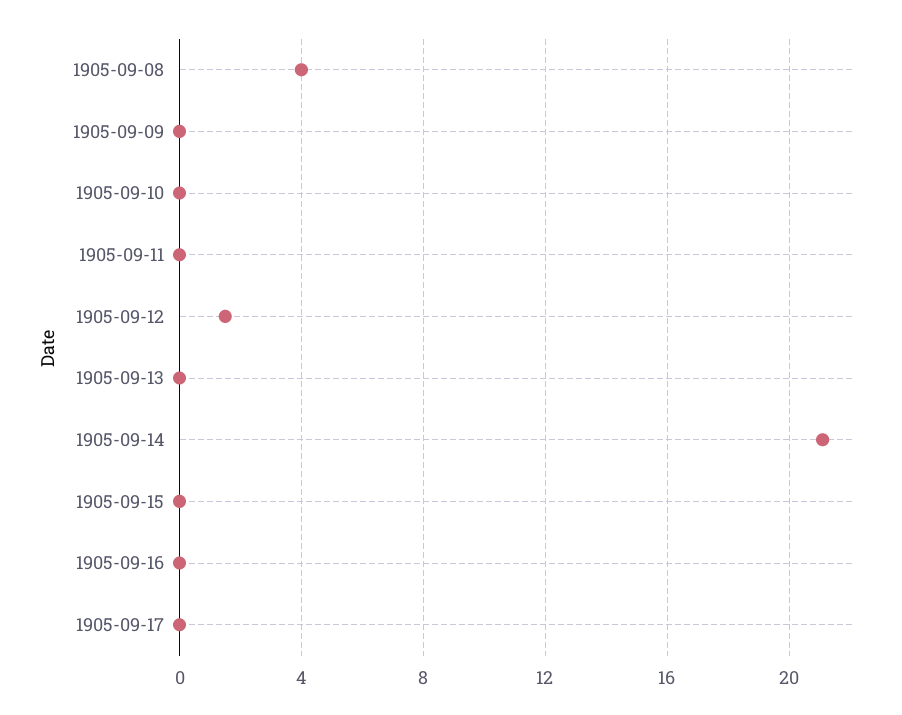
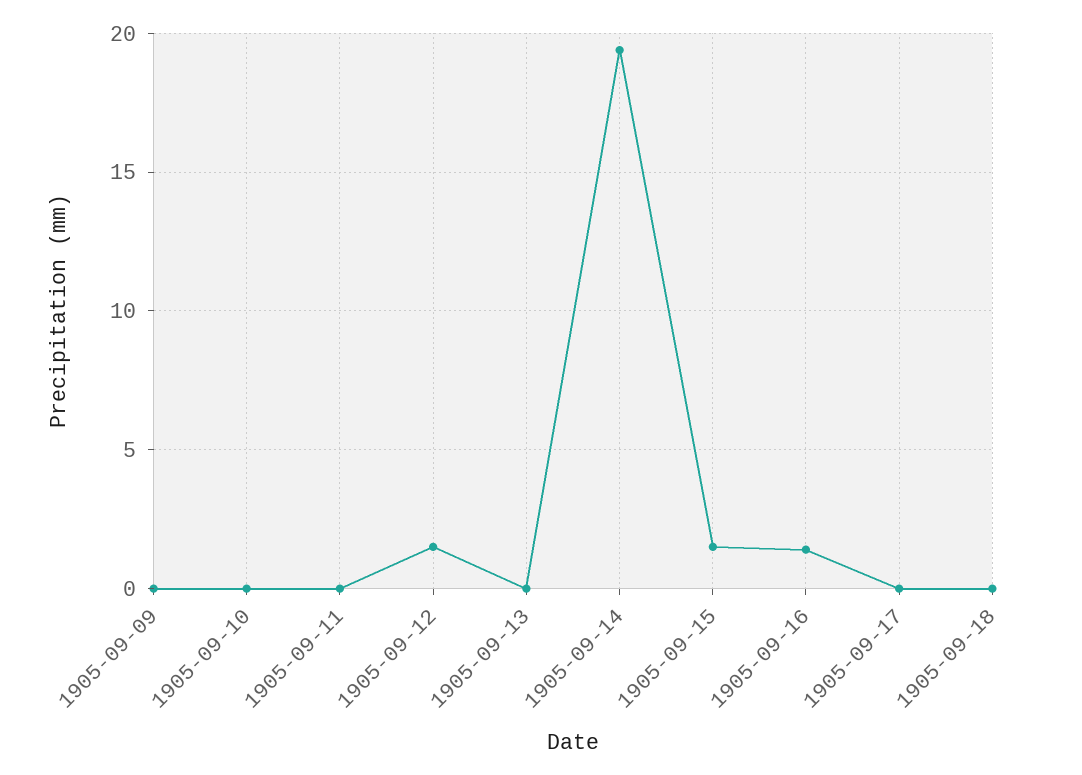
1905-09-08: 4 -> none
1905-09-14: 21 -> 19.5
1905-09-15: 0 -> 1.5
1905-09-16: 0 -> 1.5
1905-09-18: none -> 0

